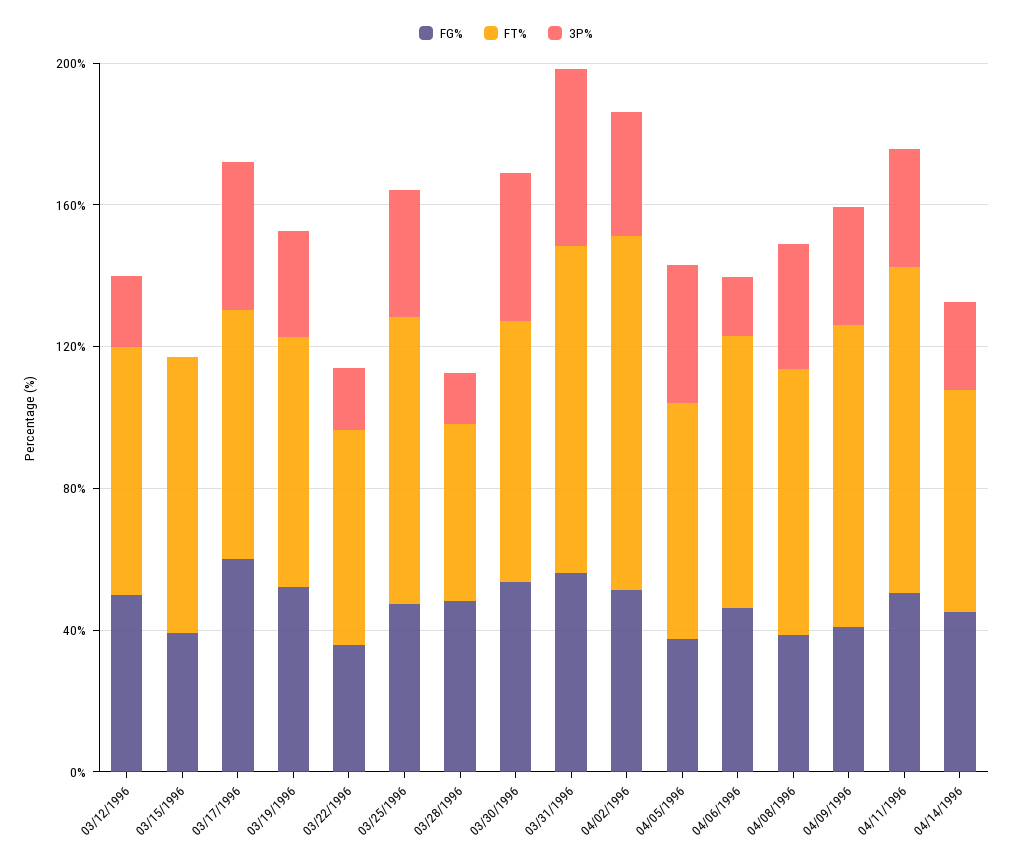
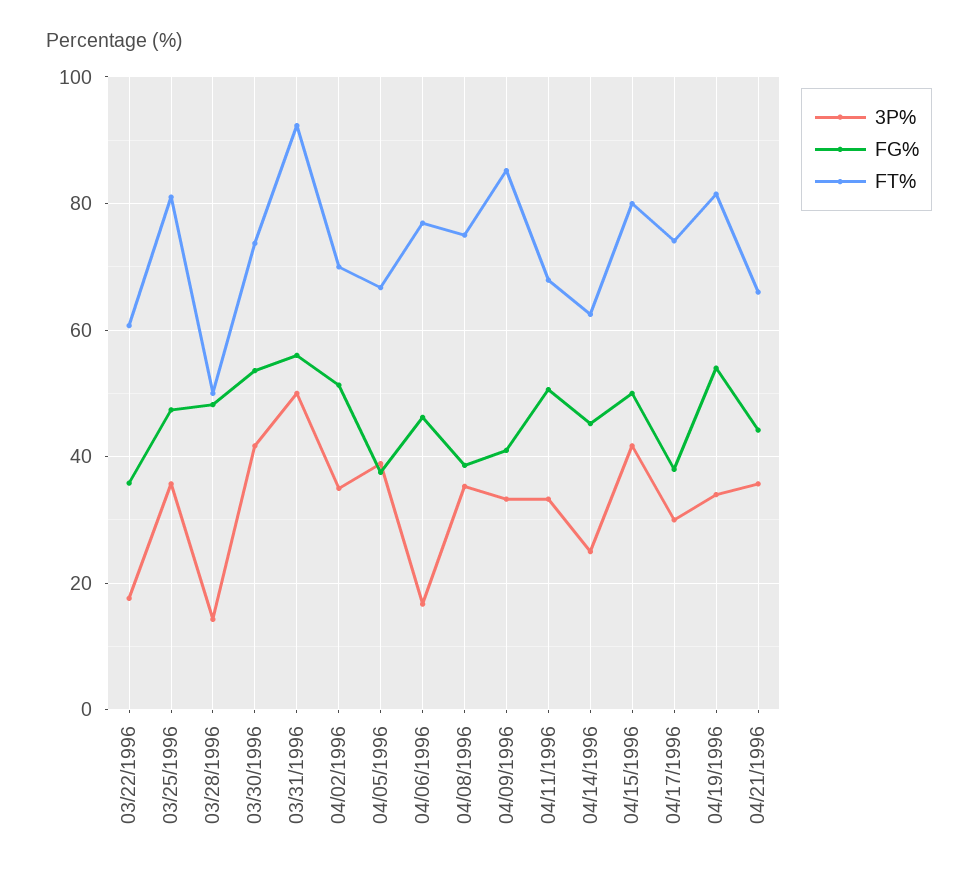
FG%, 03/12/1996: 50 -> none
FT%, 03/12/1996: 70 -> none
3P%, 03/12/1996: 20 -> none
FG%, 03/15/1996: 40 -> none
FT%, 03/15/1996: 80 -> none
3P%, 03/15/1996: 0 -> none
FG%, 03/17/1996: 60 -> none
FT%, 03/17/1996: 70 -> none
3P%, 03/17/1996: 40 -> none
FG%, 03/19/1996: 50 -> none
FT%, 03/19/1996: 70 -> none
3P%, 03/19/1996: 30 -> none
FT%, 04/02/1996: 100 -> 70
FT%, 04/11/1996: 90 -> 68
3P%, 04/15/1996: none -> 42
FG%, 04/15/1996: none -> 50
FT%, 04/15/1996: none -> 80
3P%, 04/17/1996: none -> 30
FG%, 04/17/1996: none -> 38
FT%, 04/17/1996: none -> 74
3P%, 04/19/1996: none -> 34
FG%, 04/19/1996: none -> 54
FT%, 04/19/1996: none -> 82
3P%, 04/21/1996: none -> 36
FG%, 04/21/1996: none -> 44
FT%, 04/21/1996: none -> 66

